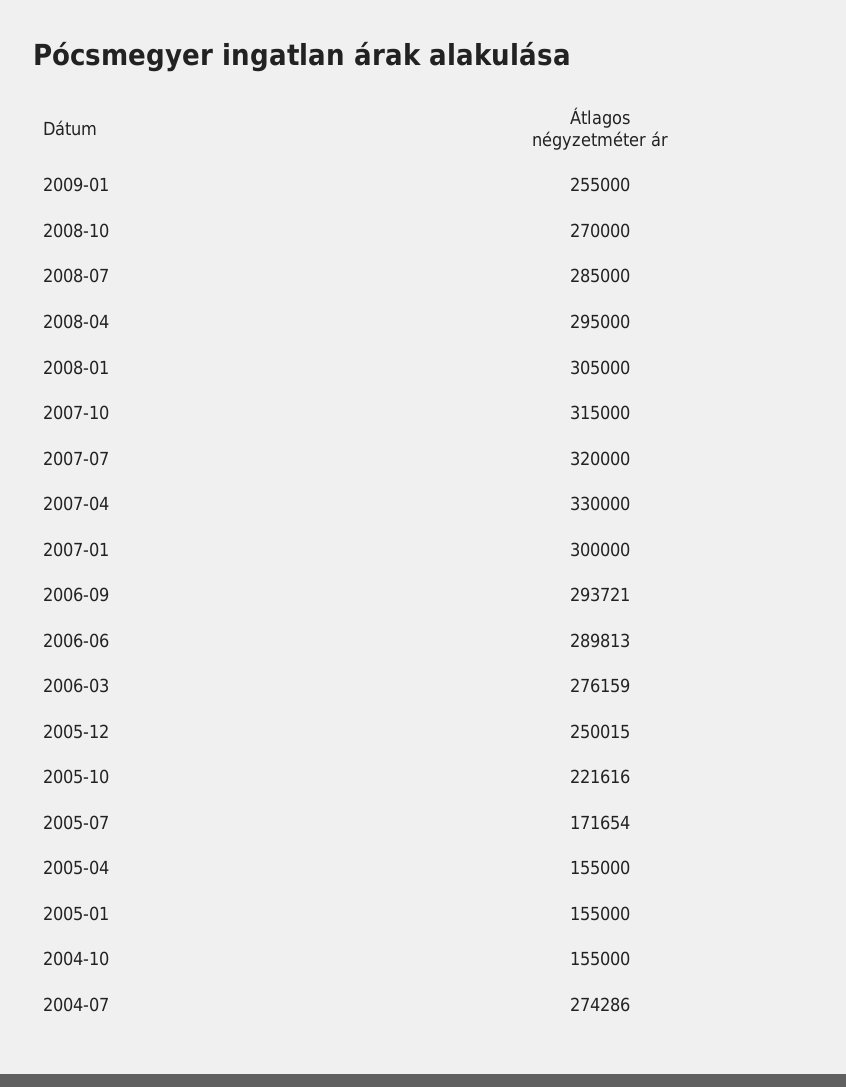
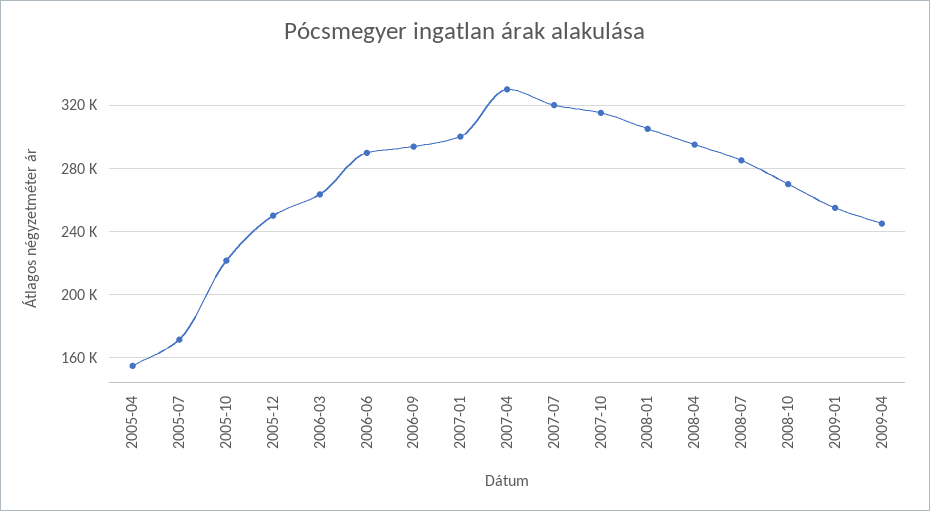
2006-03: 276159 -> 265000
2005-01: 155000 -> none
2004-10: 155000 -> none
2004-07: 274286 -> none
2009-04: none -> 245000

